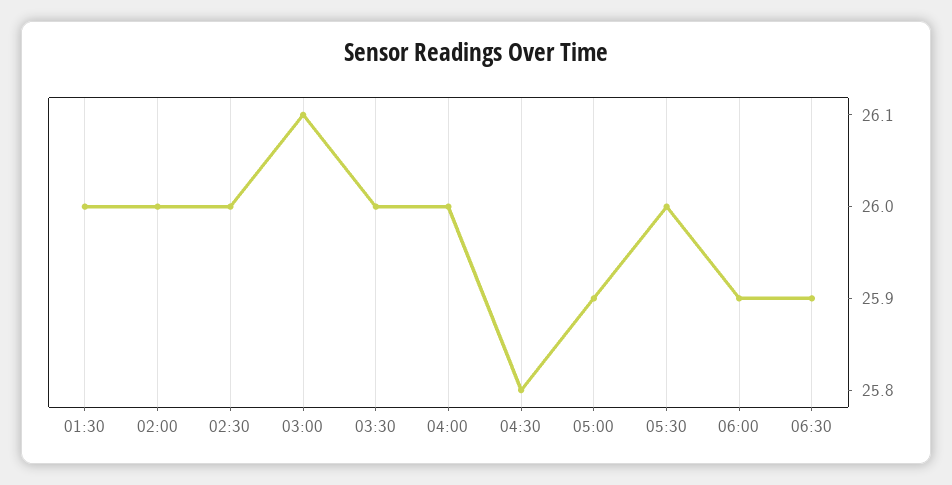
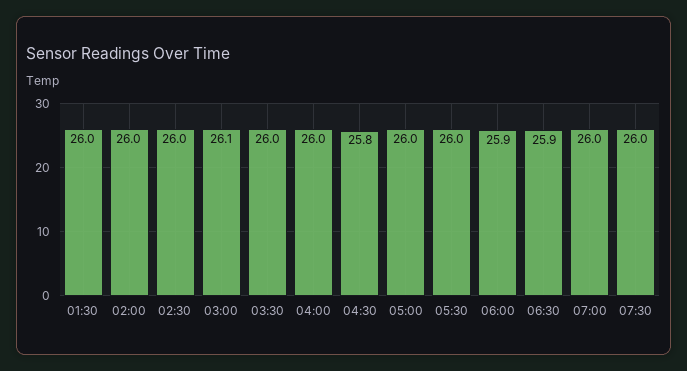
05:00: 25.9 -> 26
07:00: none -> 26
07:30: none -> 26

